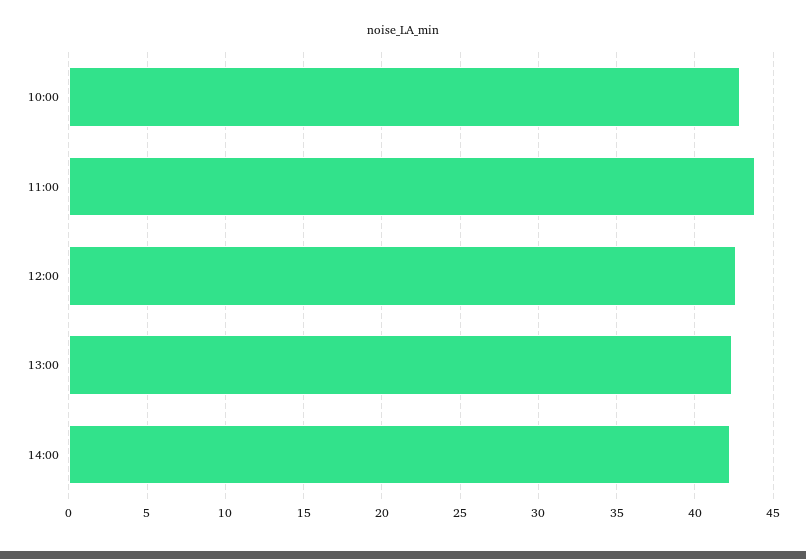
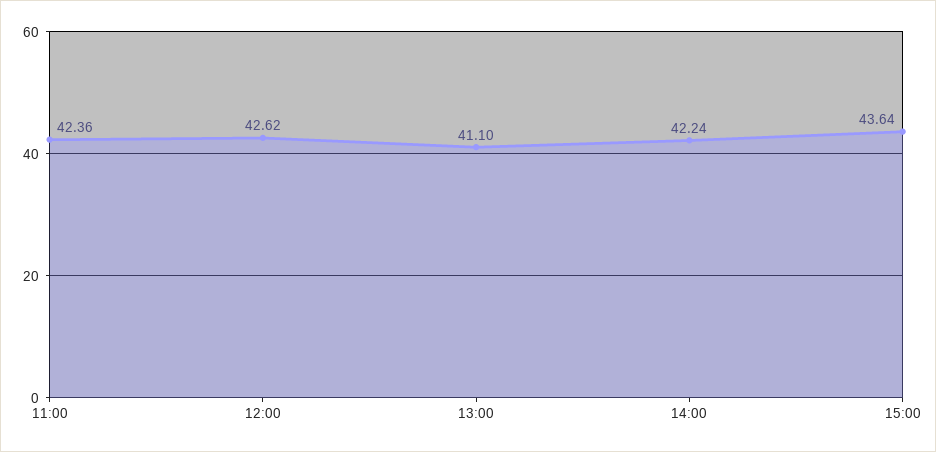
10:00: 43 -> none
11:00: 44 -> 42.36
13:00: 42.5 -> 41.1
15:00: none -> 43.64

